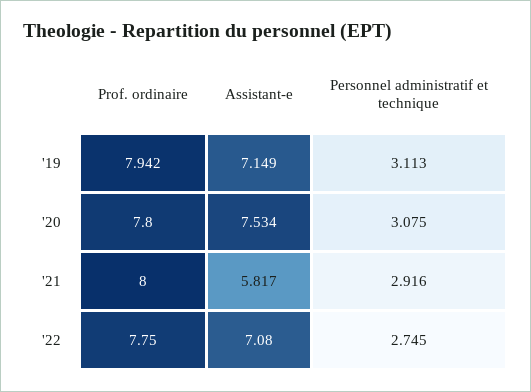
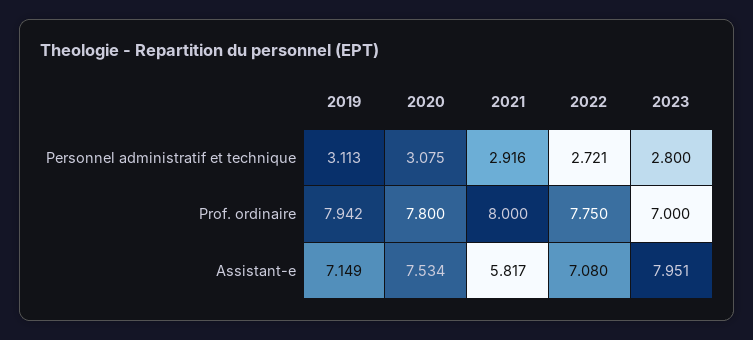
Personnel administratif et technique, '22: 2.745 -> 2.721
Personnel administratif et technique, 2023: none -> 2.8
Prof. ordinaire, 2023: none -> 7
Assistant-e, 2023: none -> 7.951

